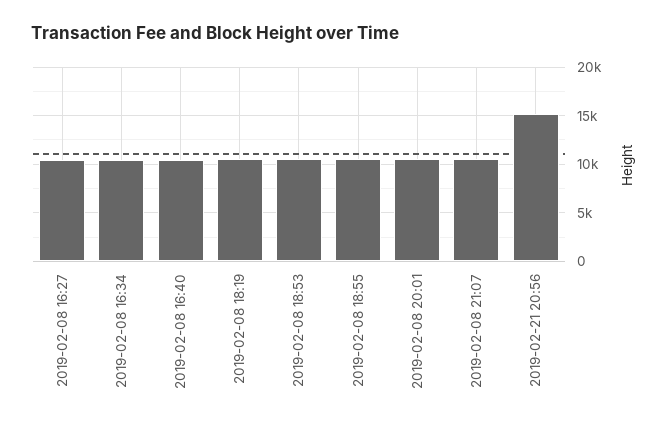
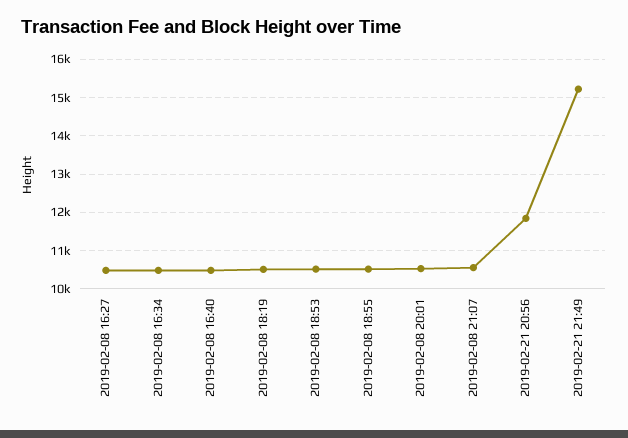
2019-02-21 20:56: 15000 -> 11800
2019-02-21 21:49: none -> 15200

